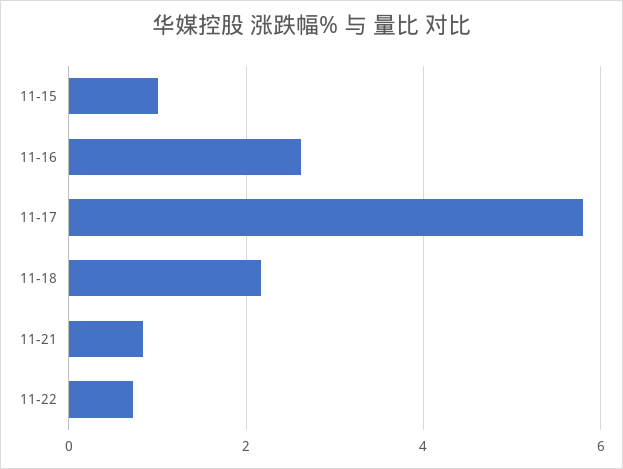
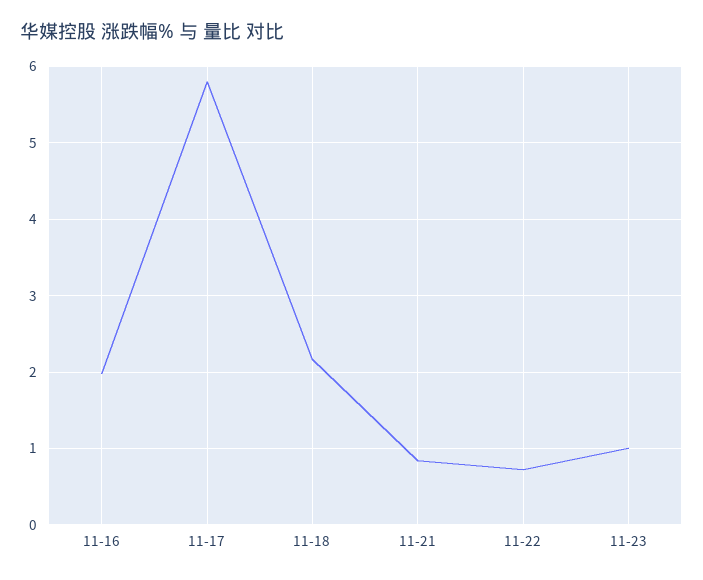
11-15: 1 -> none
11-16: 2.6 -> 2
11-23: none -> 1

